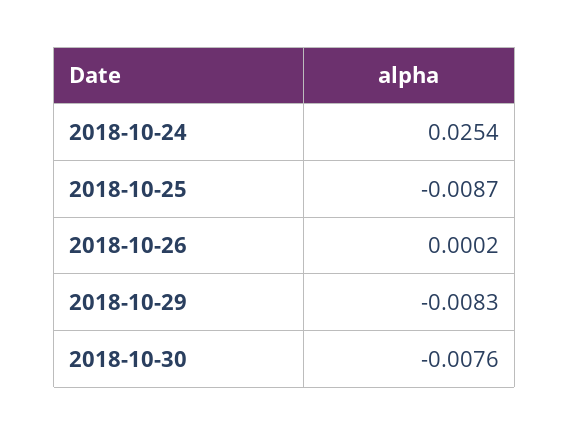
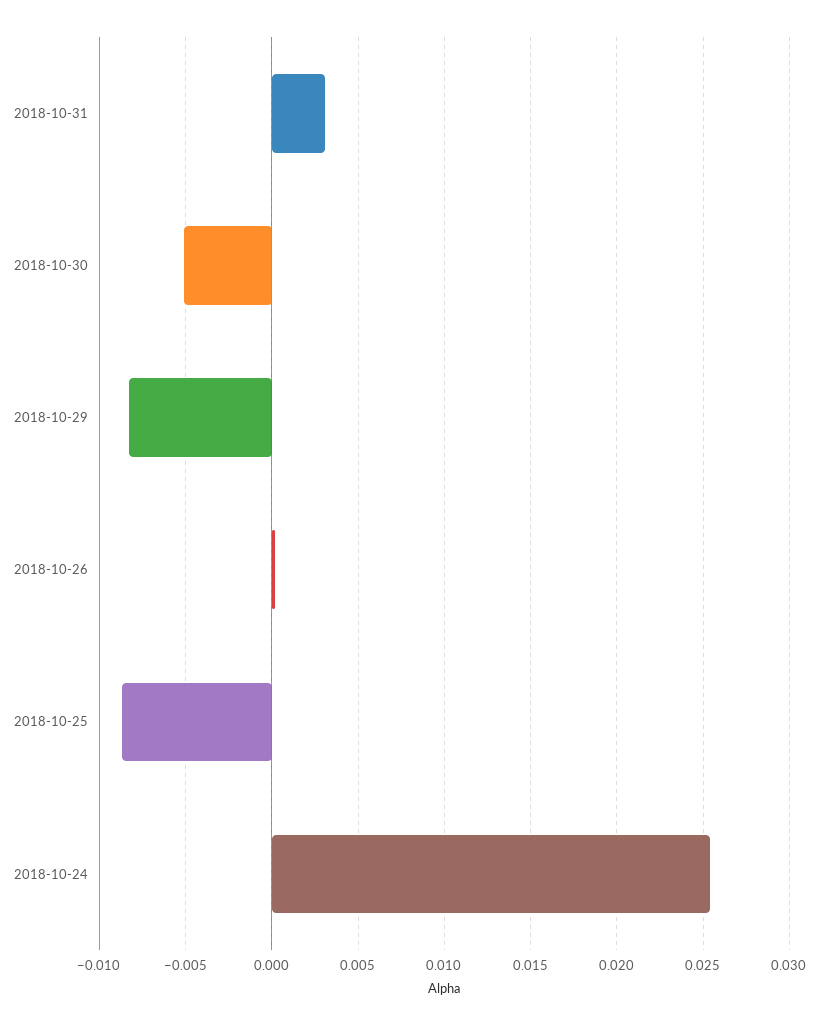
2018-10-30: -0.0076 -> -0.005
2018-10-31: none -> 0.003

